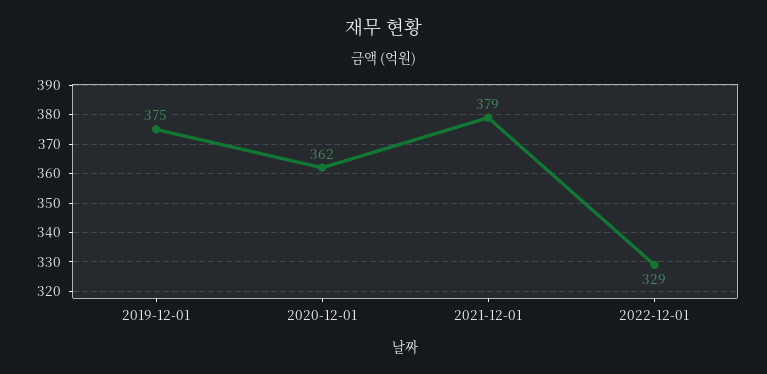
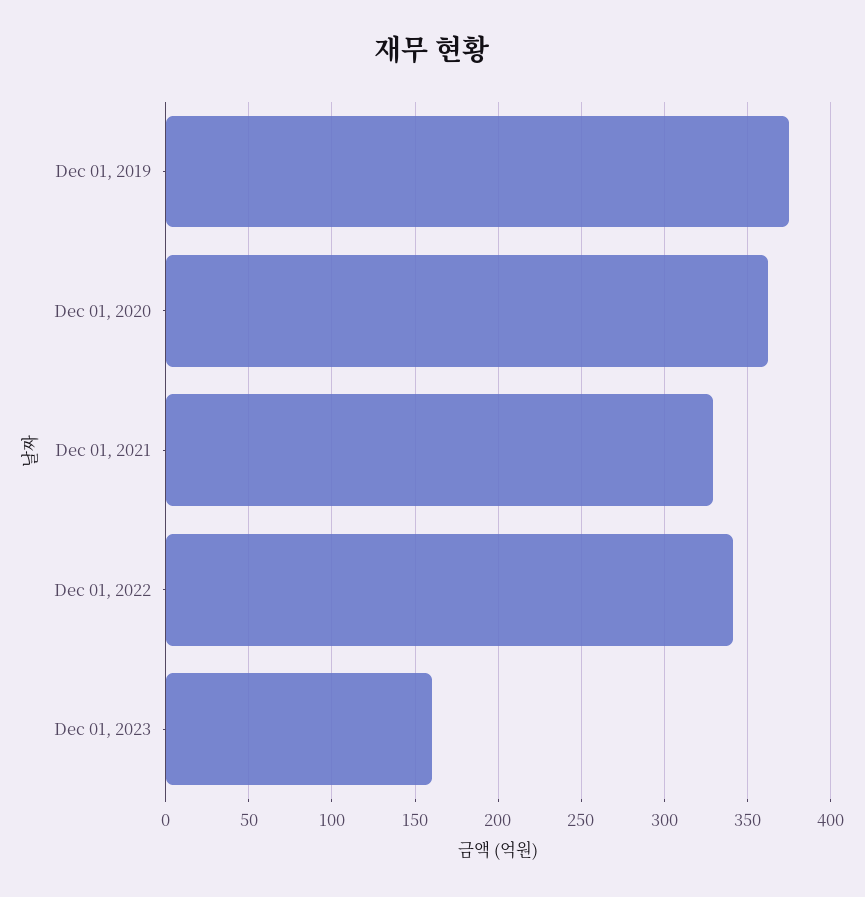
2021-12-01: 379 -> 330
2022-12-01: 329 -> 340
Dec 01, 2023: none -> 160

